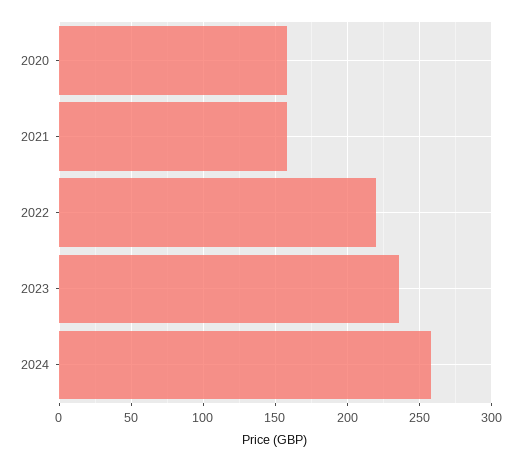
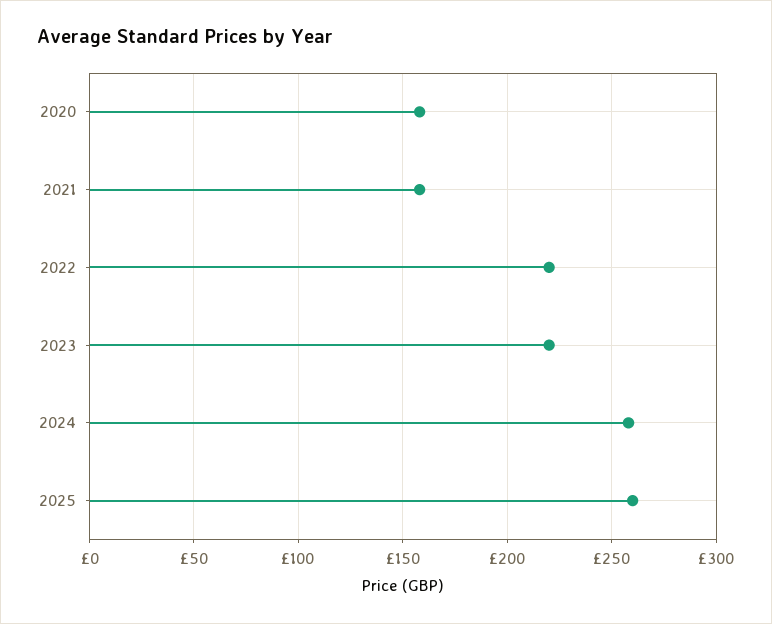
2023: 235 -> 220
2025: none -> 260

